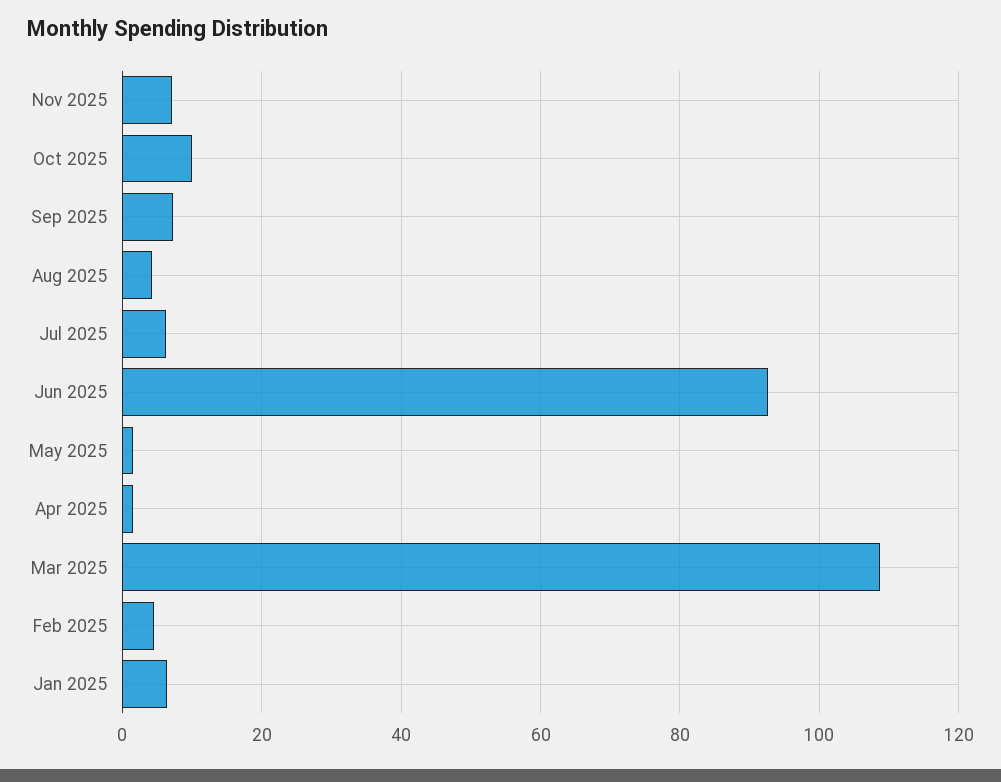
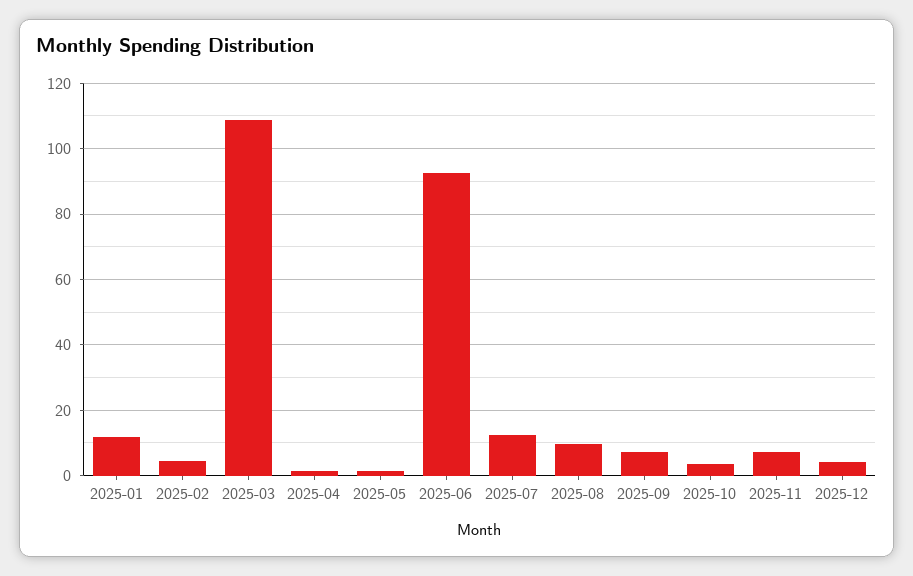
Oct 2025: 10 -> 4
Aug 2025: 4 -> 10
Jul 2025: 6 -> 12
Jan 2025: 6 -> 12
2025-12: none -> 4

